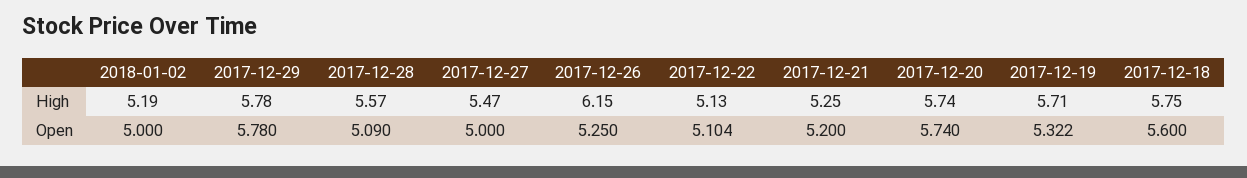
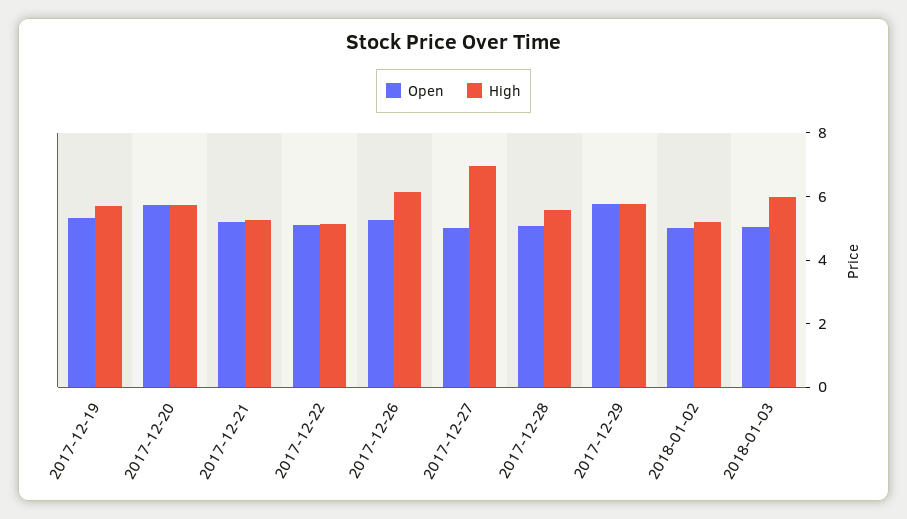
High, 2017-12-27: 5.47 -> 7
High, 2017-12-18: 5.75 -> none
Open, 2017-12-18: 5.6 -> none
Open, 2018-01-03: none -> 5
High, 2018-01-03: none -> 6

